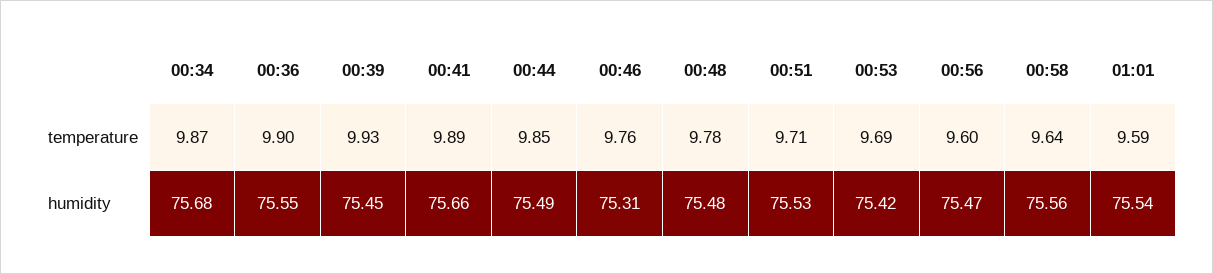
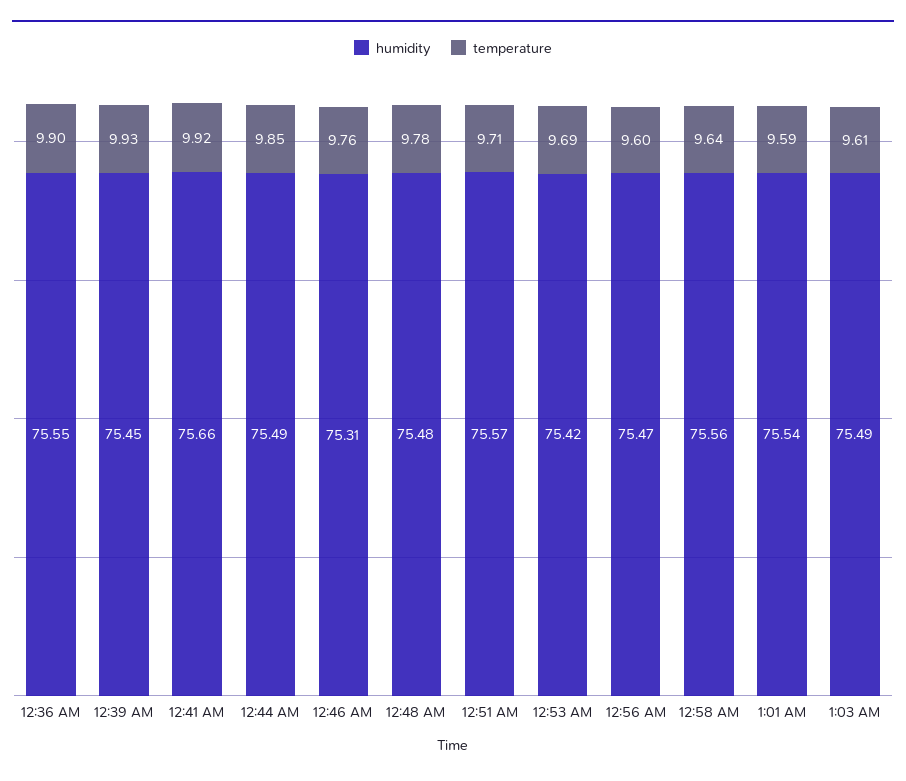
temperature, 00:34: 9.87 -> none
temperature, 00:41: 9.89 -> 9.92
humidity, 00:34: 75.68 -> none
humidity, 00:51: 75.53 -> 75.57
humidity, 1:03 AM: none -> 75.49
temperature, 1:03 AM: none -> 9.61

